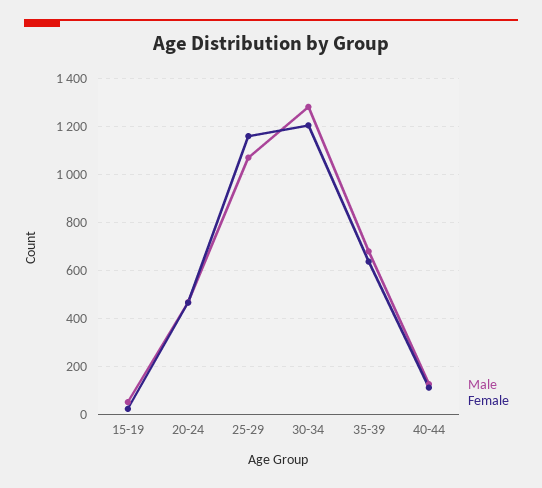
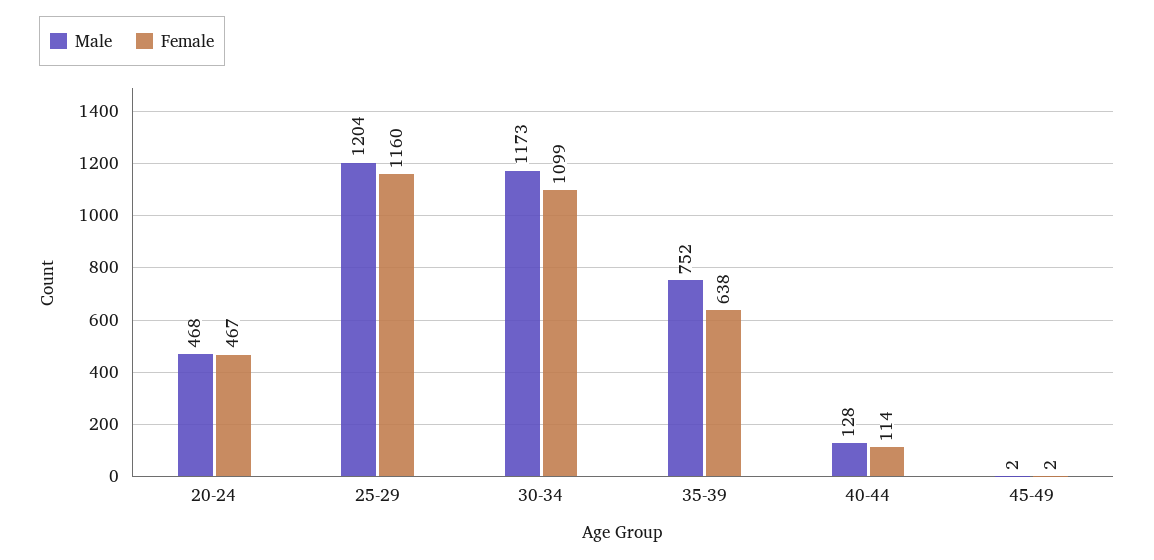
Male, 15-19: 50 -> none
Female, 15-19: 25 -> none
Male, 25-29: 1075 -> 1204
Male, 30-34: 1275 -> 1173
Female, 30-34: 1200 -> 1099
Male, 35-39: 675 -> 752
Male, 45-49: none -> 2
Female, 45-49: none -> 2

